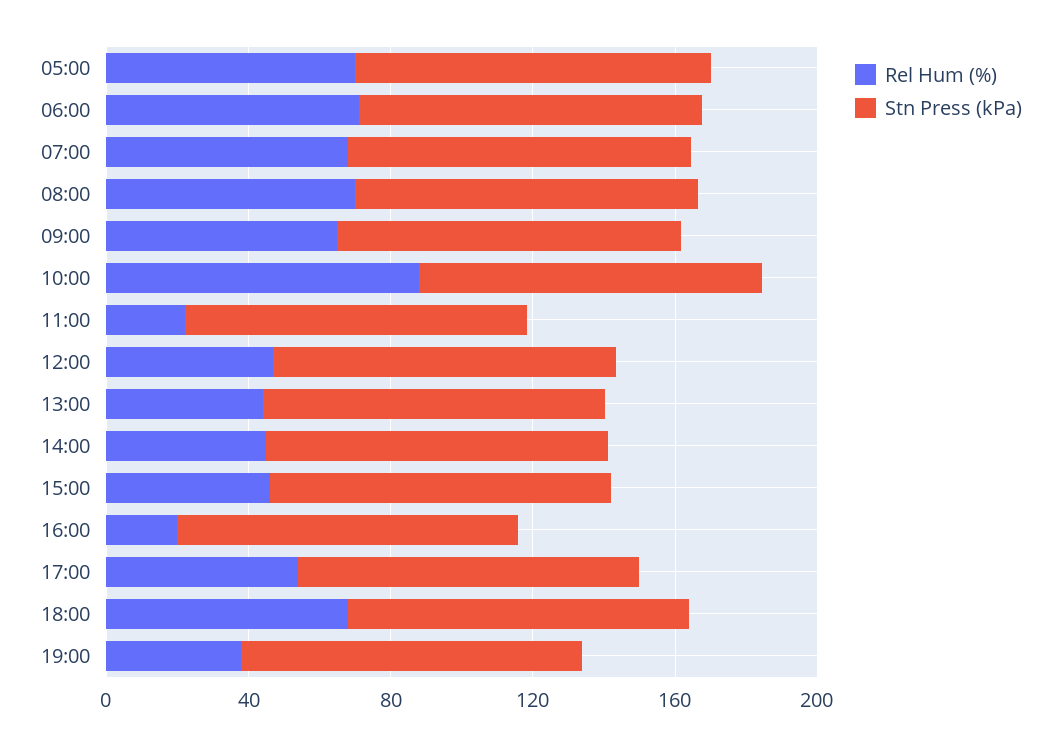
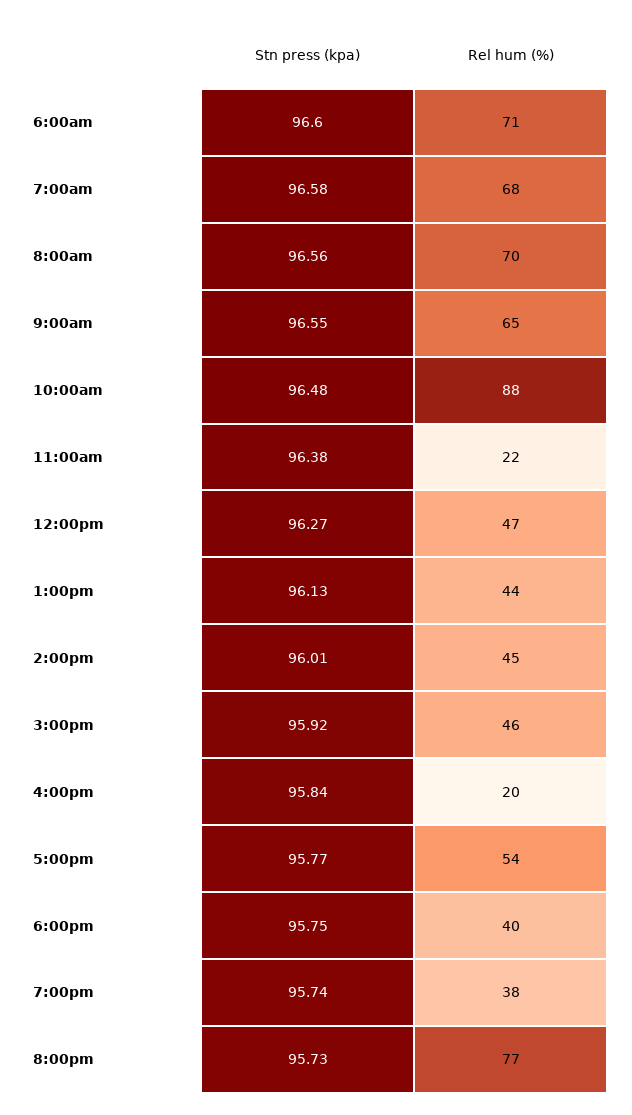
Rel Hum (%), 05:00: 70 -> none
Stn Press (kPa), 05:00: 100 -> none
Rel Hum (%), 18:00: 70 -> 40
Stn Press (kPa), 8:00pm: none -> 95.73
Rel Hum (%), 8:00pm: none -> 77

